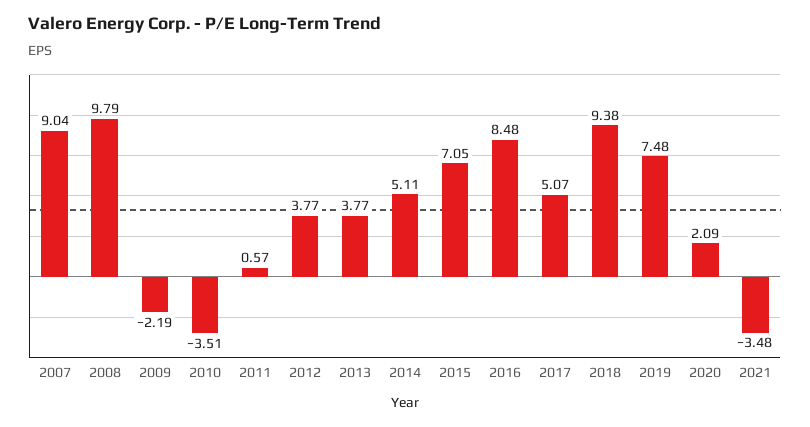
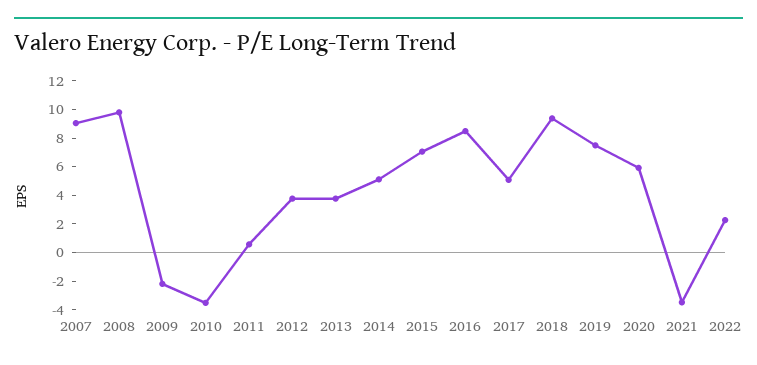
2020: 2.09 -> 6
2022: none -> 2

